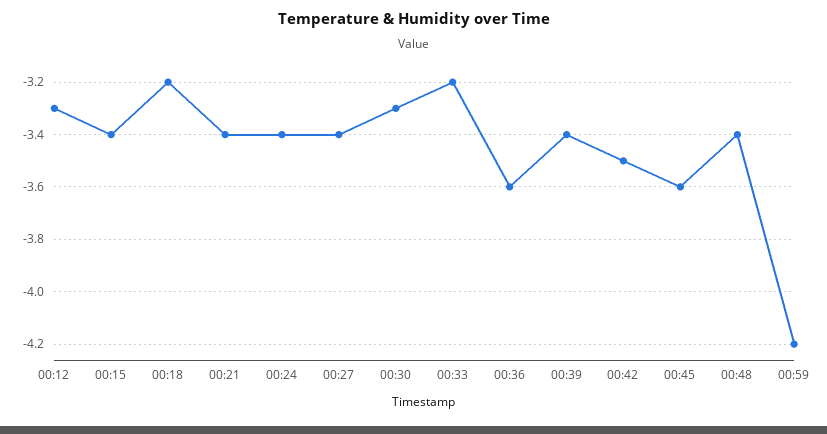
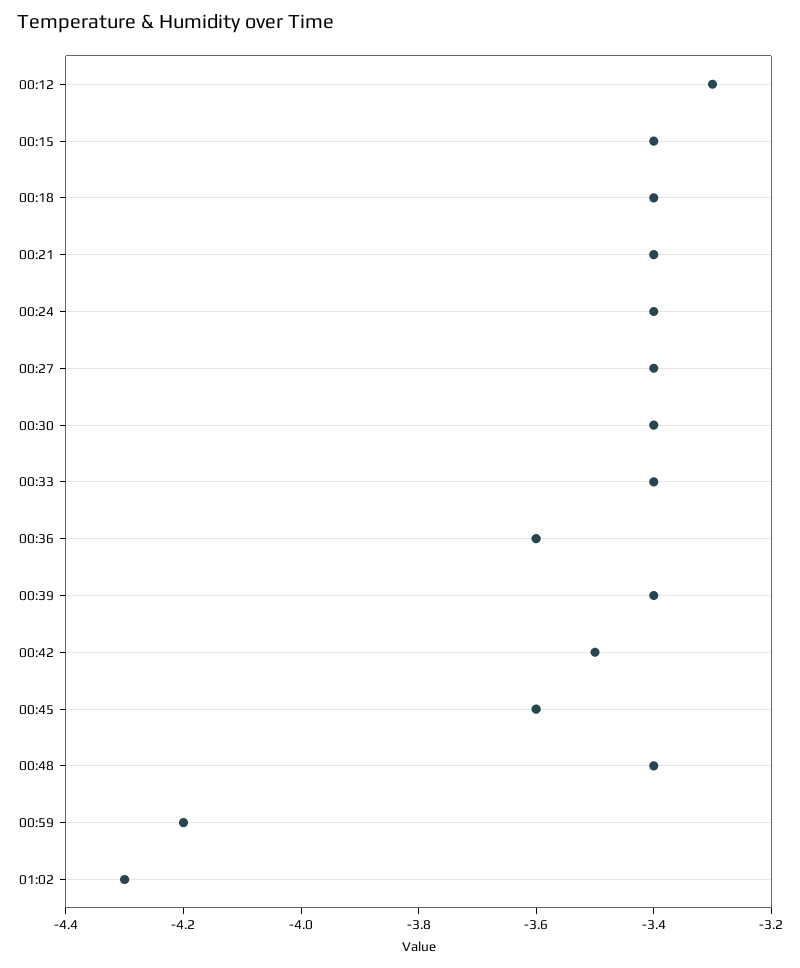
00:18: -3.2 -> -3.4
00:30: -3.3 -> -3.4
00:33: -3.2 -> -3.4
01:02: none -> -4.3

